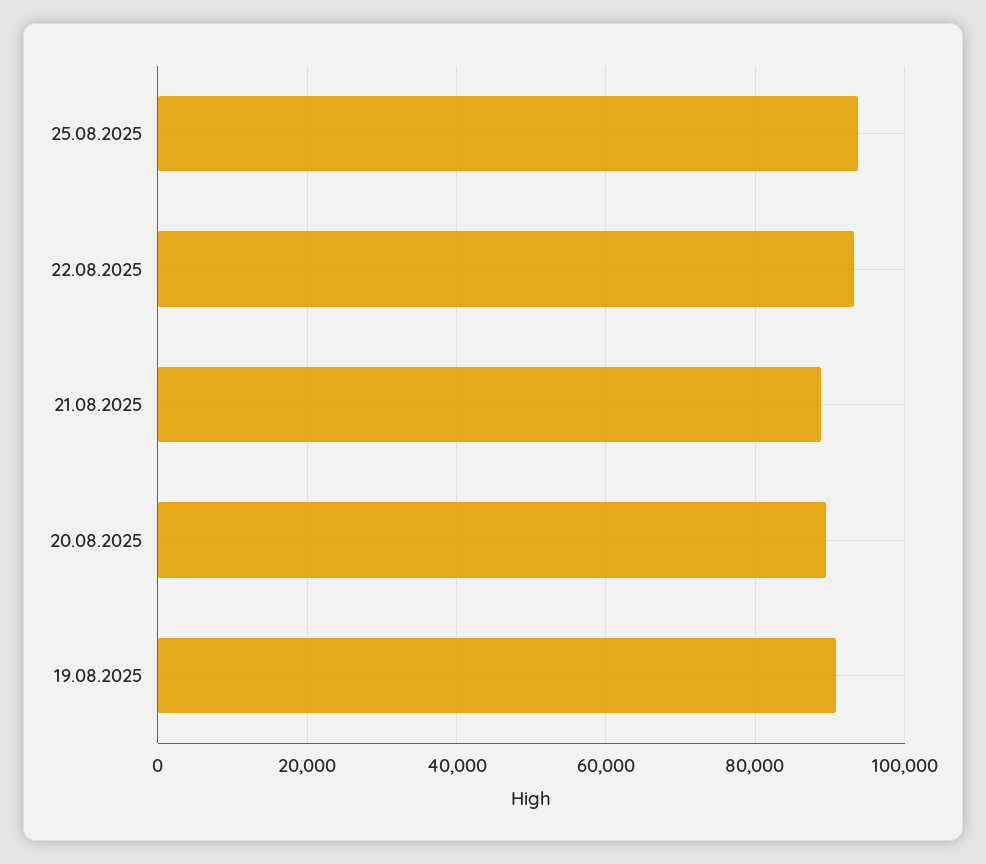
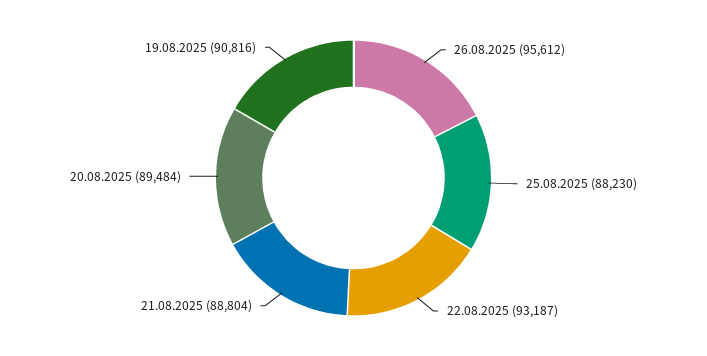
25.08.2025: 94000 -> 88230
26.08.2025: none -> 95612

